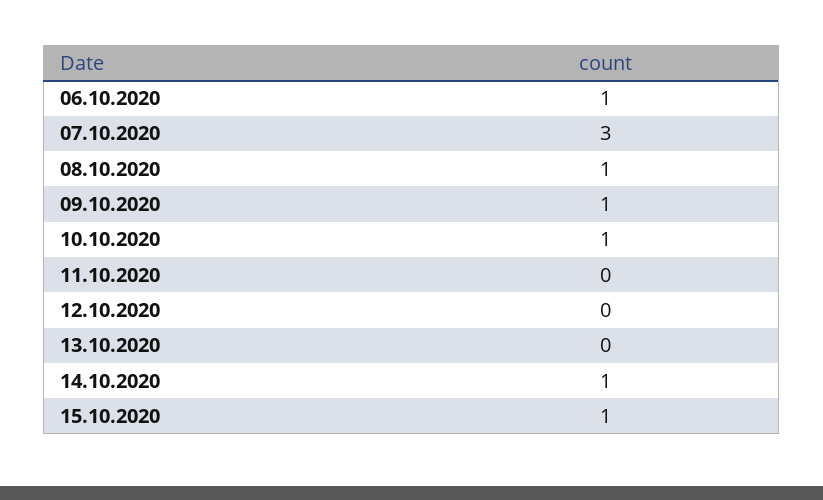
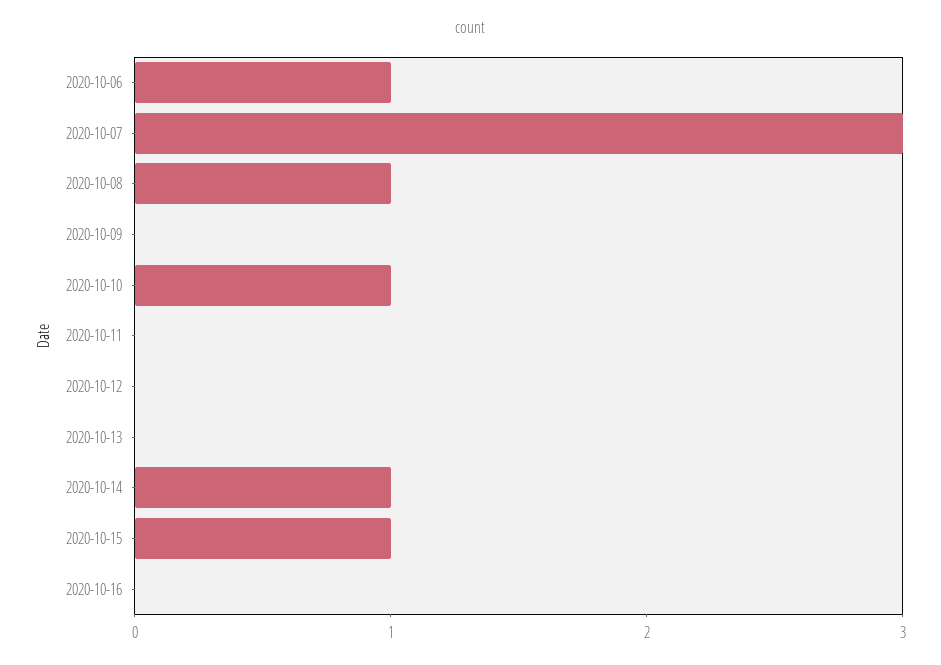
09.10.2020: 1 -> 0
2020-10-16: none -> 0

